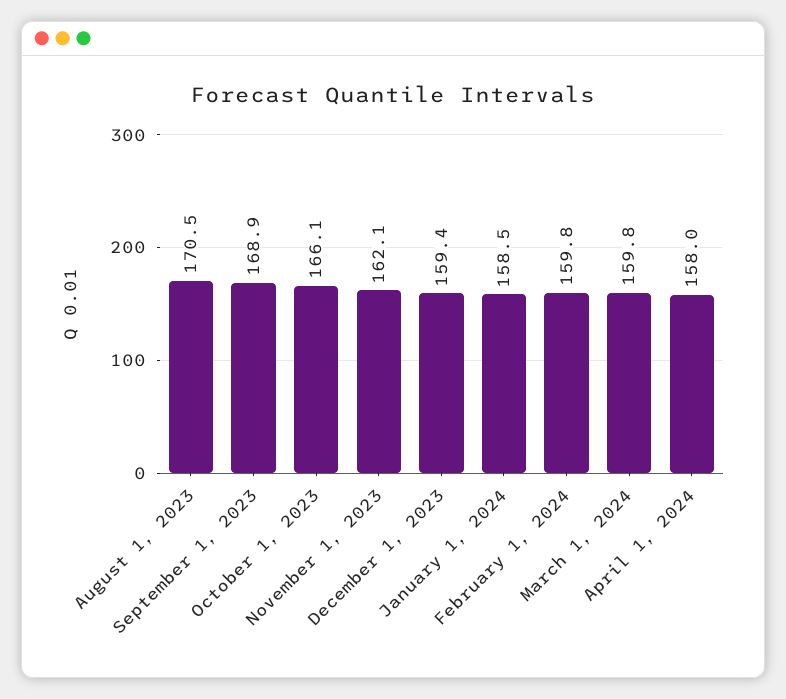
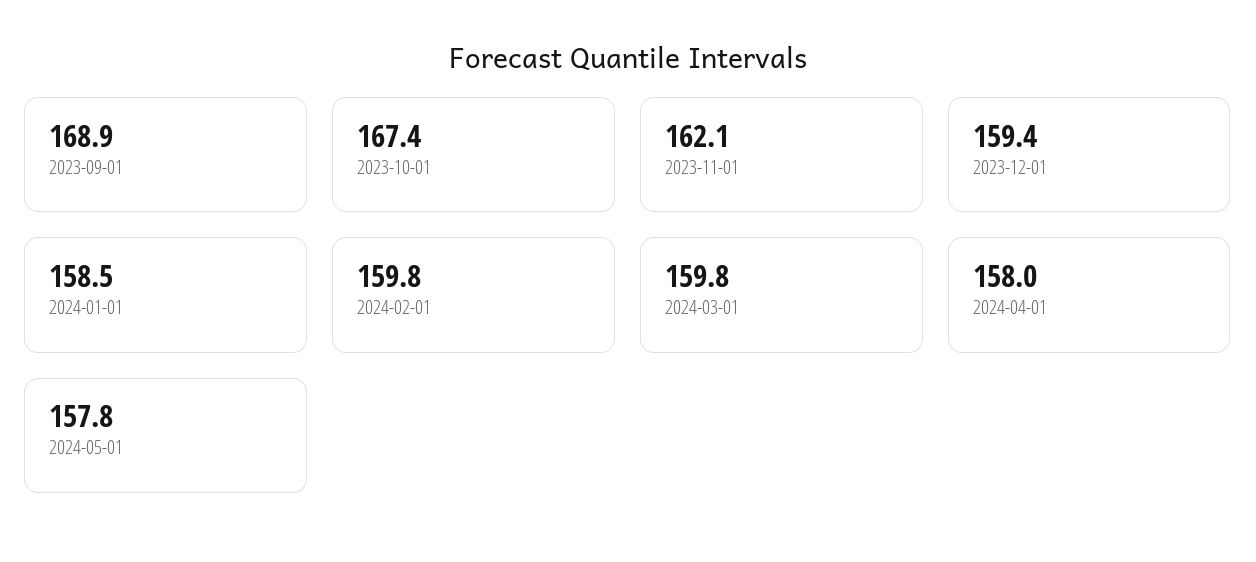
August 1, 2023: 170.5 -> none
October 1, 2023: 166.1 -> 167.4
2024-05-01: none -> 157.8

